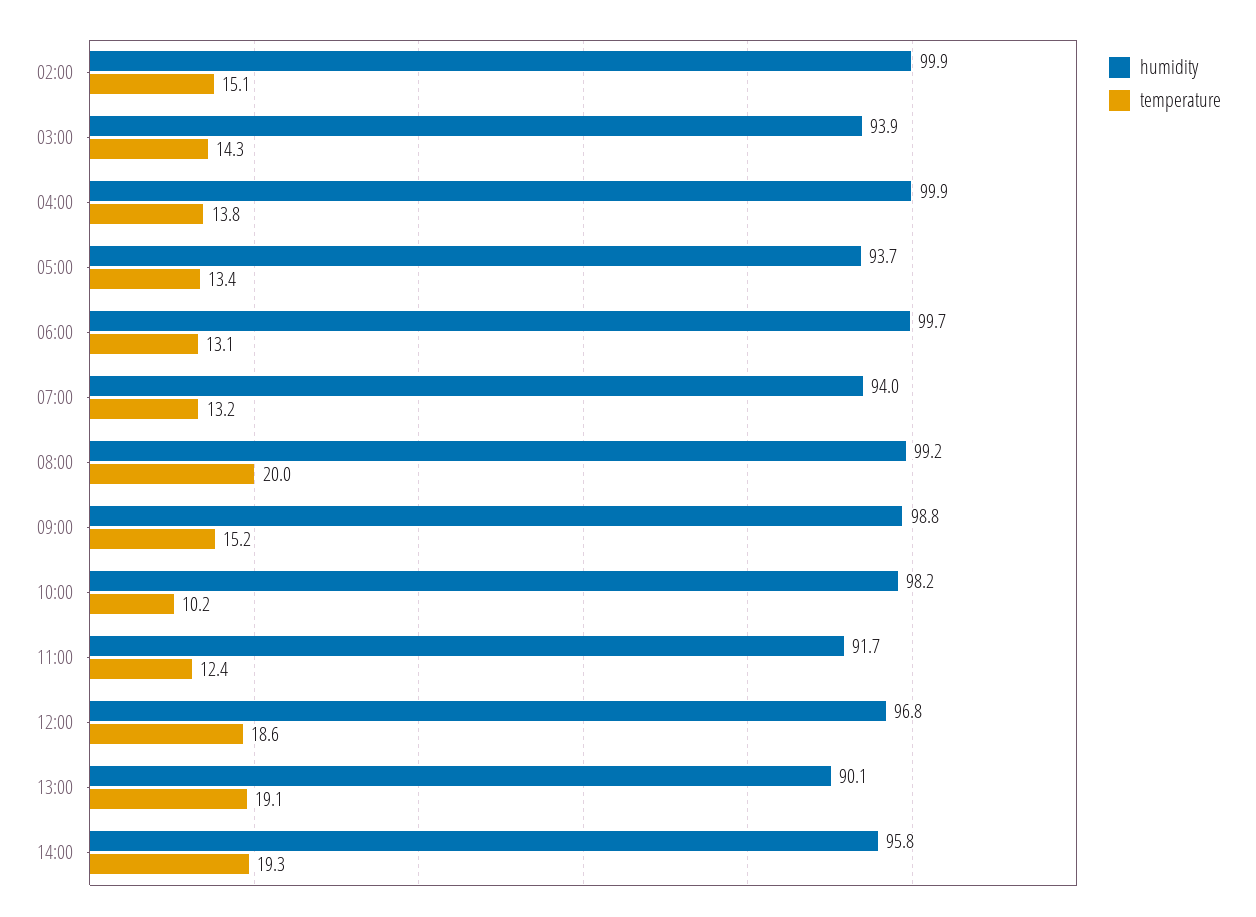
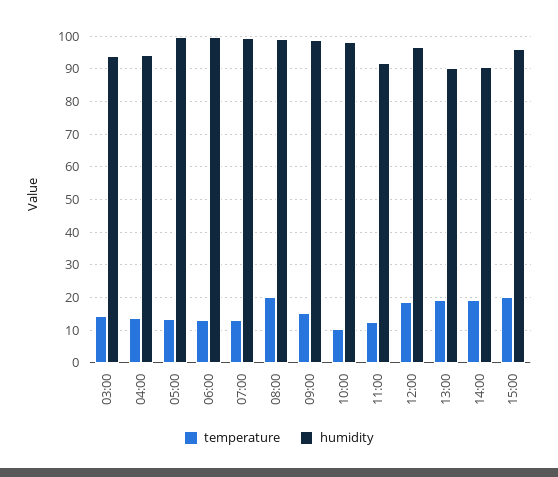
humidity, 02:00: 99.9 -> none
temperature, 02:00: 15.1 -> none
humidity, 04:00: 99.9 -> 94
humidity, 05:00: 93.7 -> 100
humidity, 07:00: 94 -> 100
humidity, 14:00: 95.8 -> 90
temperature, 15:00: none -> 20
humidity, 15:00: none -> 96

